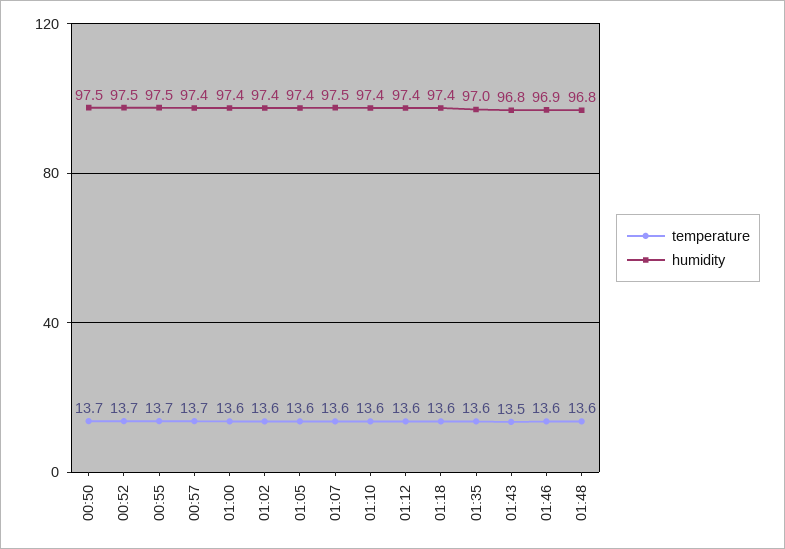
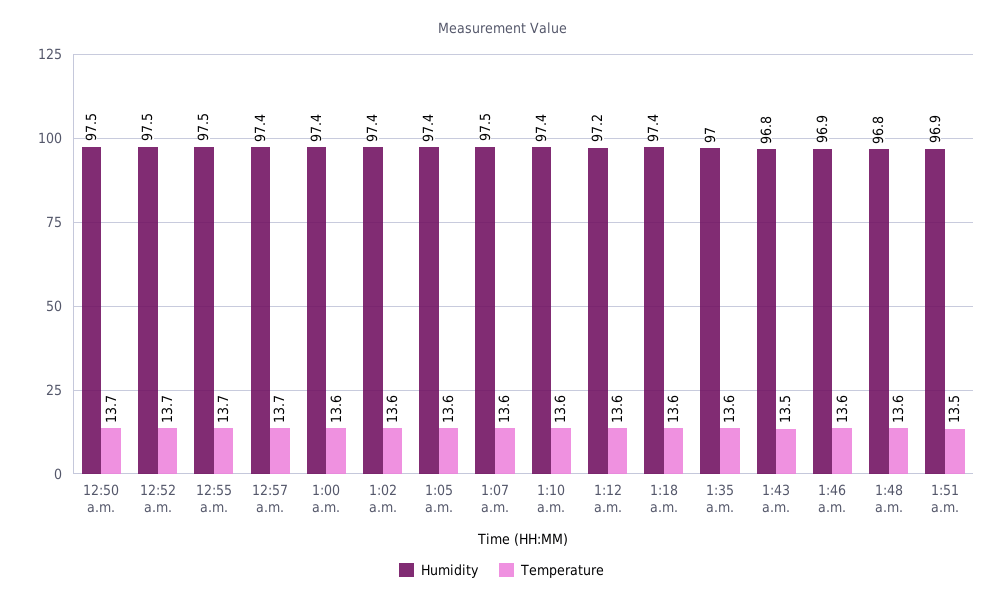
humidity, 01:12: 97.4 -> 97.2
humidity, 1:51 a.m.: none -> 96.9
temperature, 1:51 a.m.: none -> 13.5

